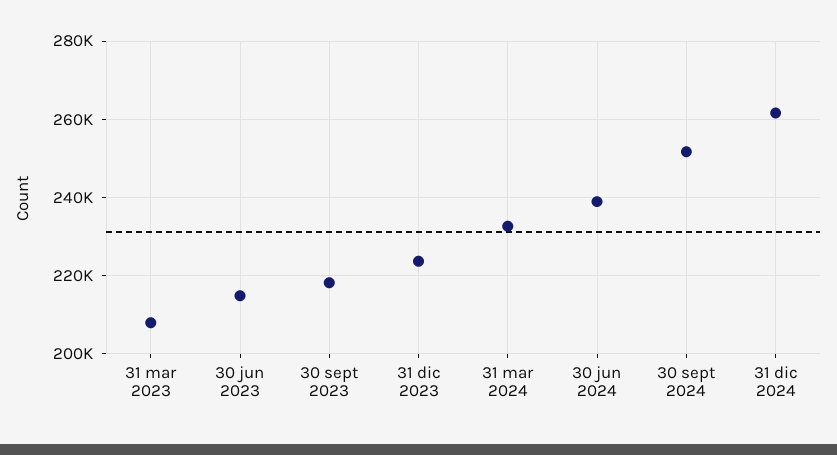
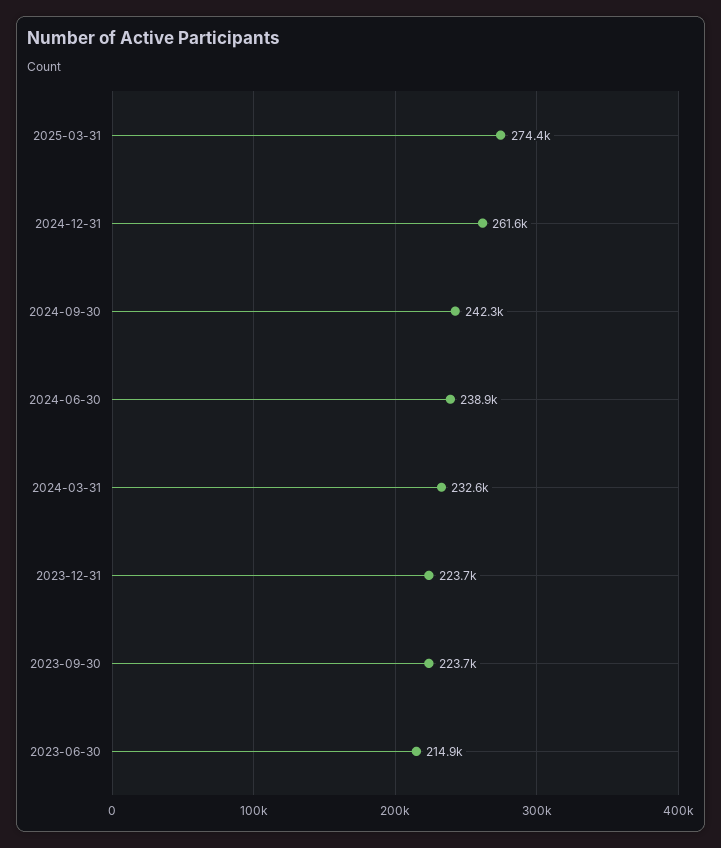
31 mar 2023: 208000 -> none
30 sept 2023: 218000 -> 223700
30 sept 2024: 252000 -> 242300
2025-03-31: none -> 274400

